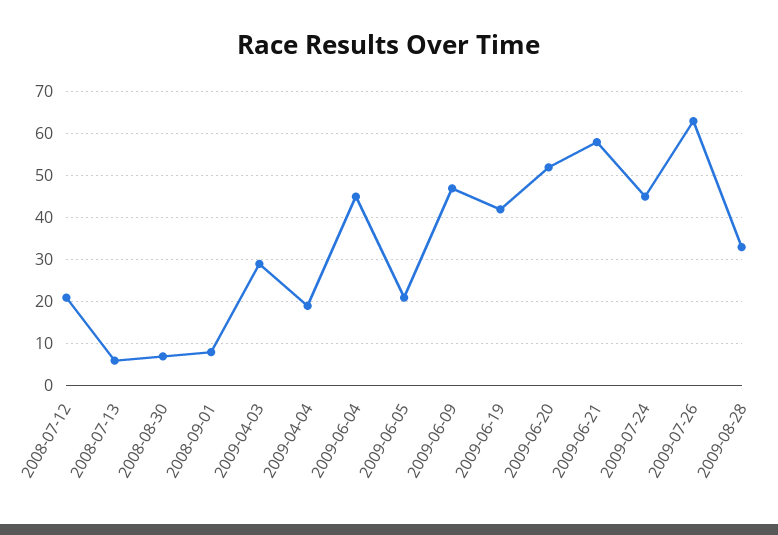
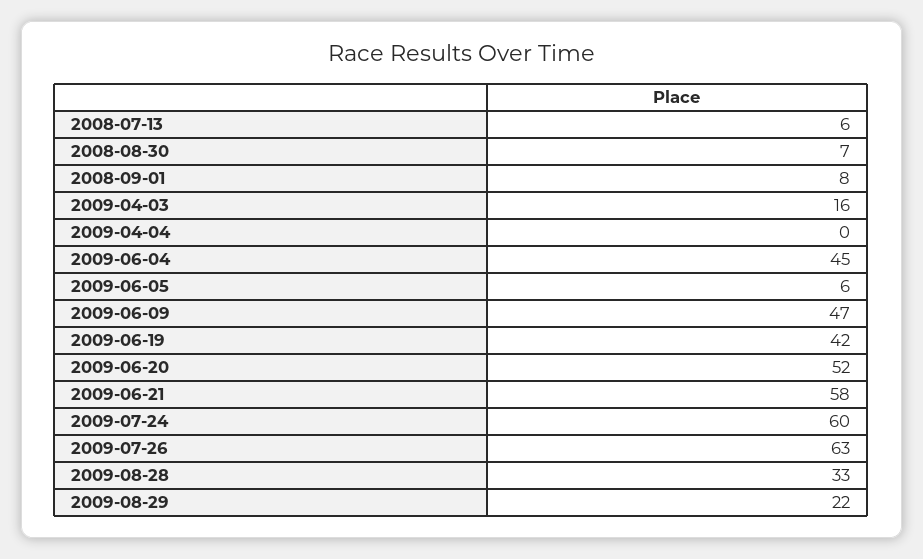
2008-07-12: 20 -> none
2009-04-03: 30 -> 16
2009-04-04: 20 -> 0
2009-06-05: 20 -> 6
2009-07-24: 45 -> 60
2009-08-29: none -> 22

